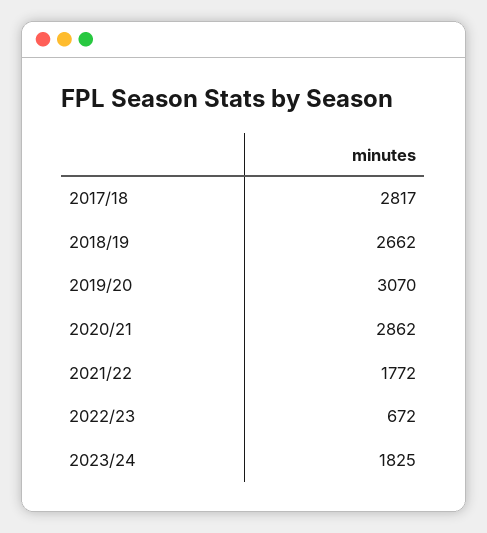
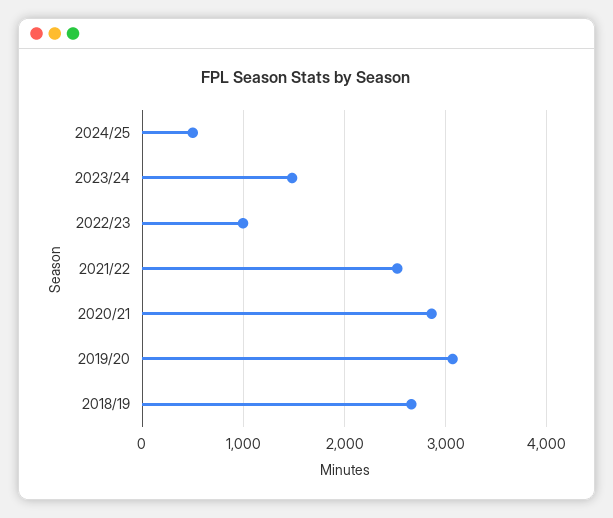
2017/18: 2817 -> none
2021/22: 1772 -> 2500
2022/23: 672 -> 1000
2023/24: 1825 -> 1500
2024/25: none -> 500

